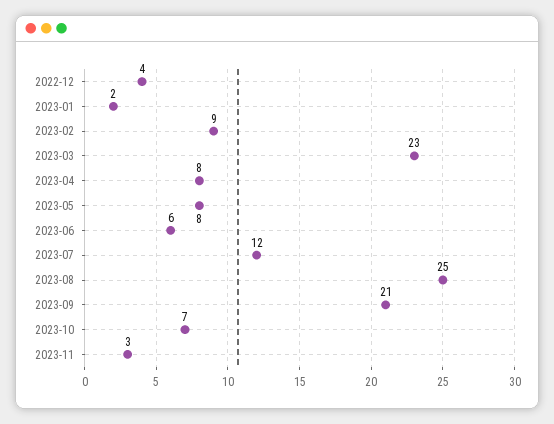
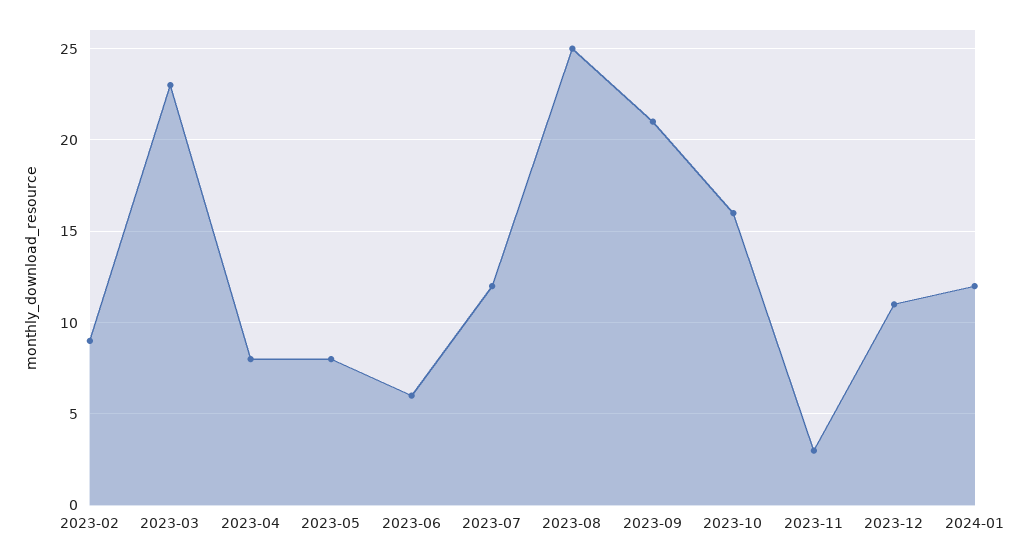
2022-12: 4 -> none
2023-01: 2 -> none
2023-10: 7 -> 16
2023-12: none -> 11
2024-01: none -> 12

